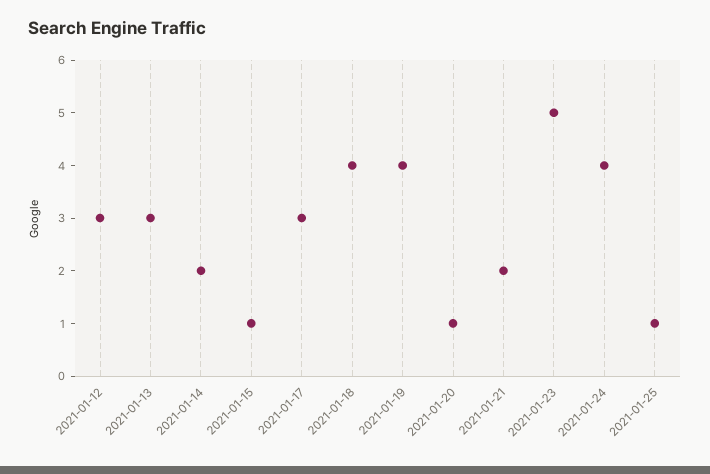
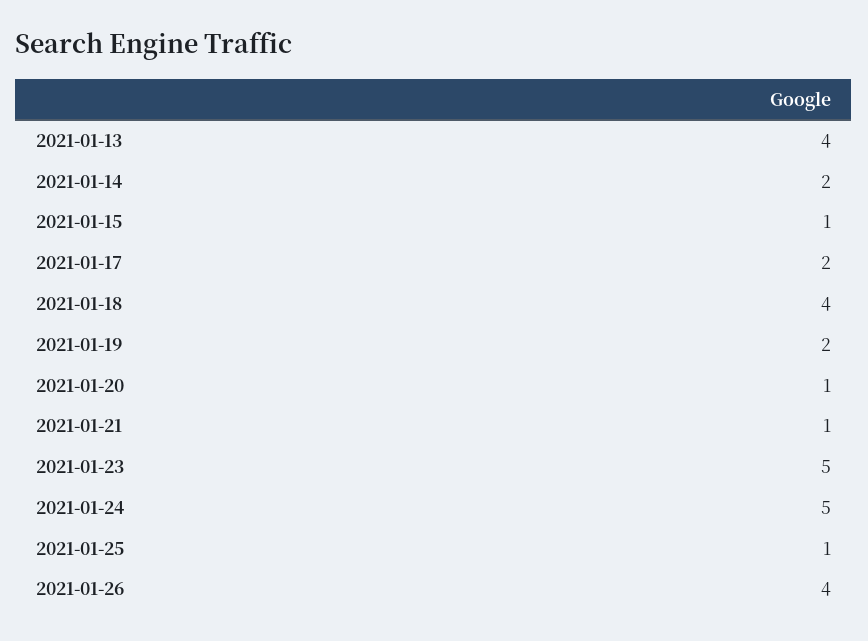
2021-01-12: 3 -> none
2021-01-13: 3 -> 4
2021-01-17: 3 -> 2
2021-01-19: 4 -> 2
2021-01-21: 2 -> 1
2021-01-24: 4 -> 5
2021-01-26: none -> 4

